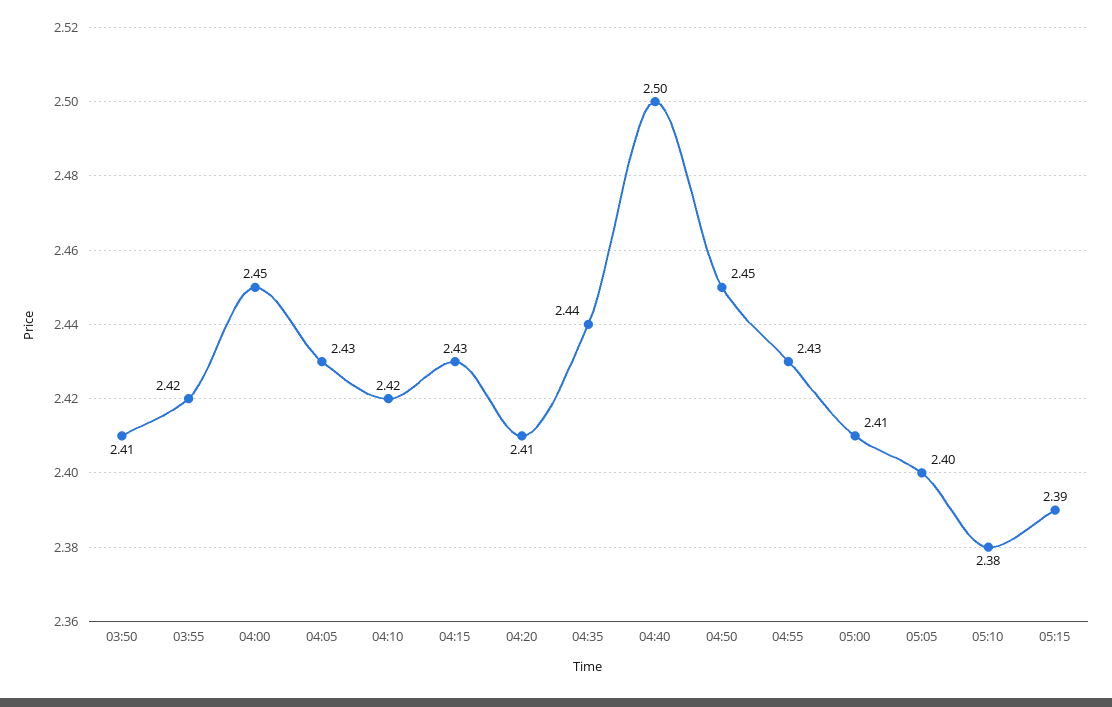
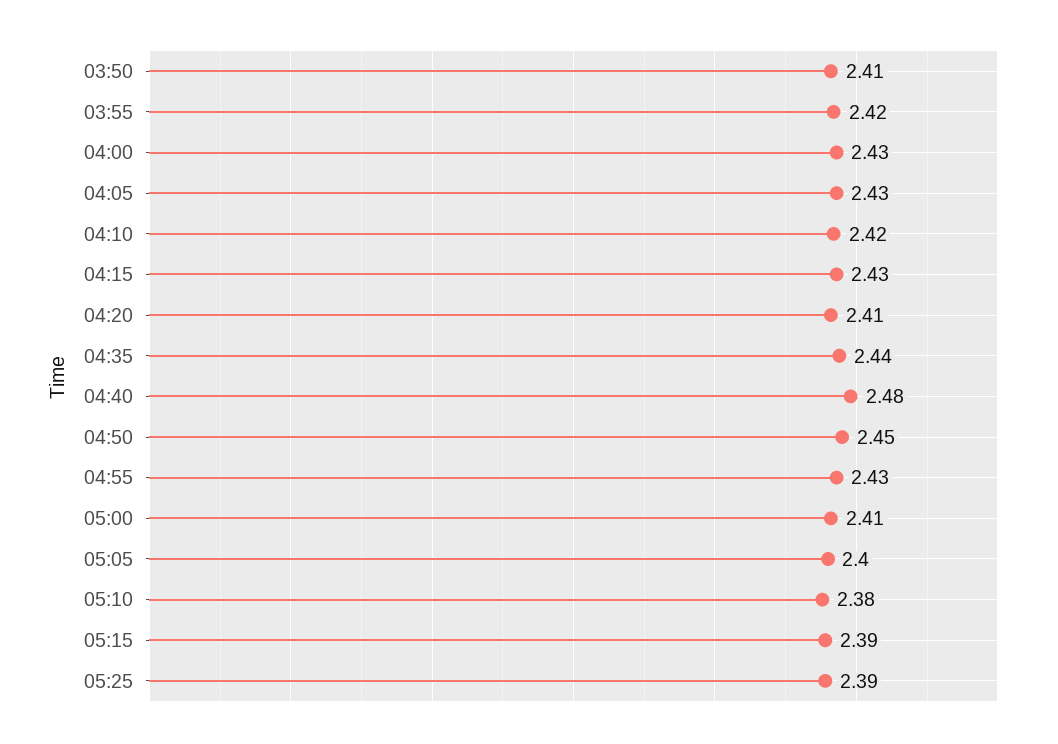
04:00: 2.45 -> 2.43
04:40: 2.5 -> 2.48
05:25: none -> 2.39

